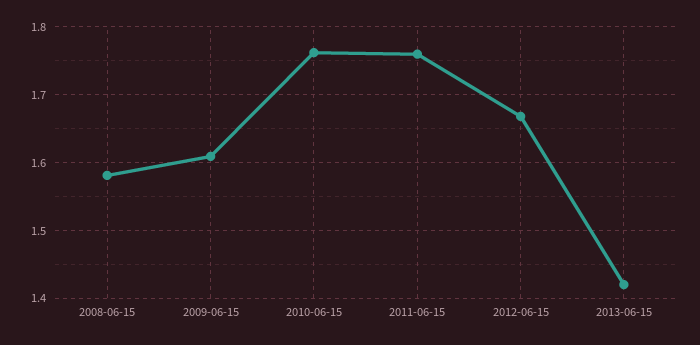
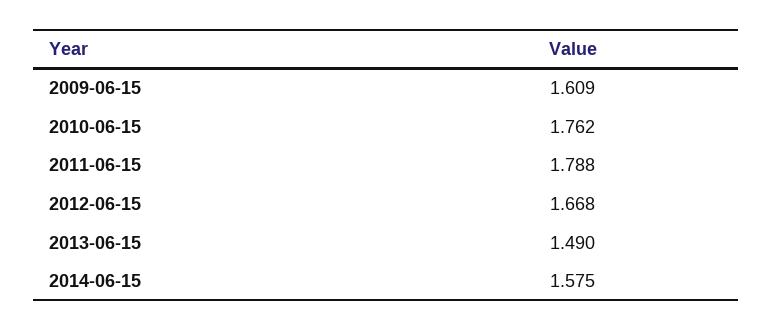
2008-06-15: 1.58 -> none
2011-06-15: 1.76 -> 1.788
2013-06-15: 1.42 -> 1.49
2014-06-15: none -> 1.575

